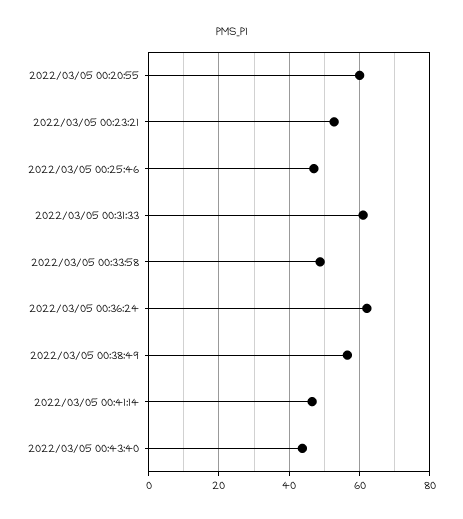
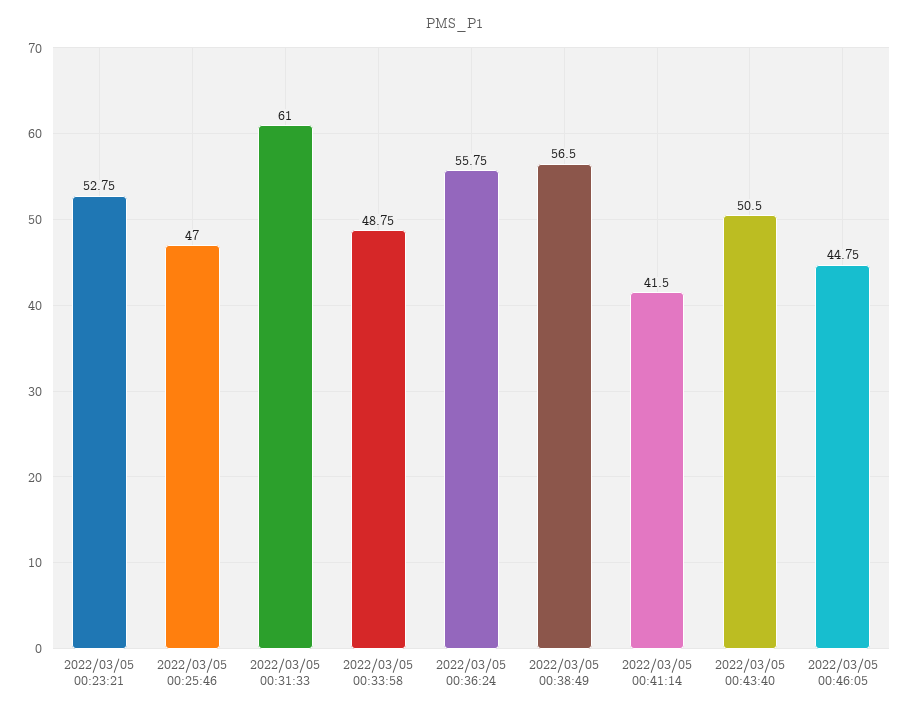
2022/03/05 00:20:55: 60 -> none
2022/03/05 00:36:24: 62 -> 55.75
2022/03/05 00:41:14: 46 -> 41.5
2022/03/05 00:43:40: 44 -> 50.5
2022/03/05 00:46:05: none -> 44.75

